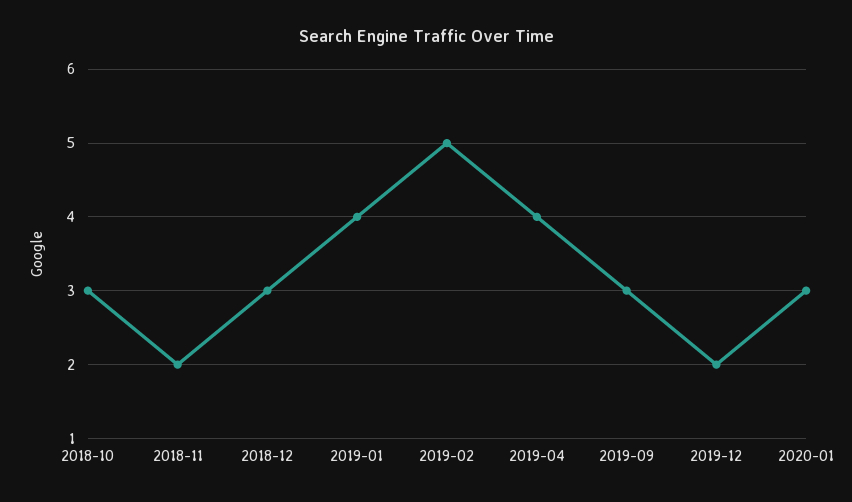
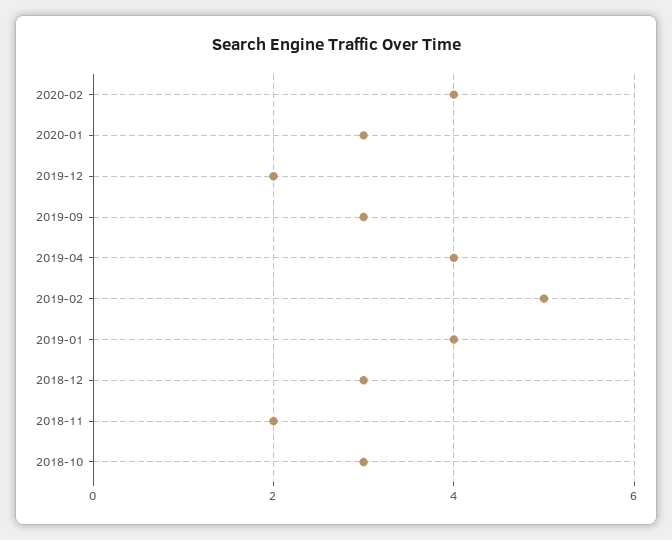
2020-02: none -> 4

